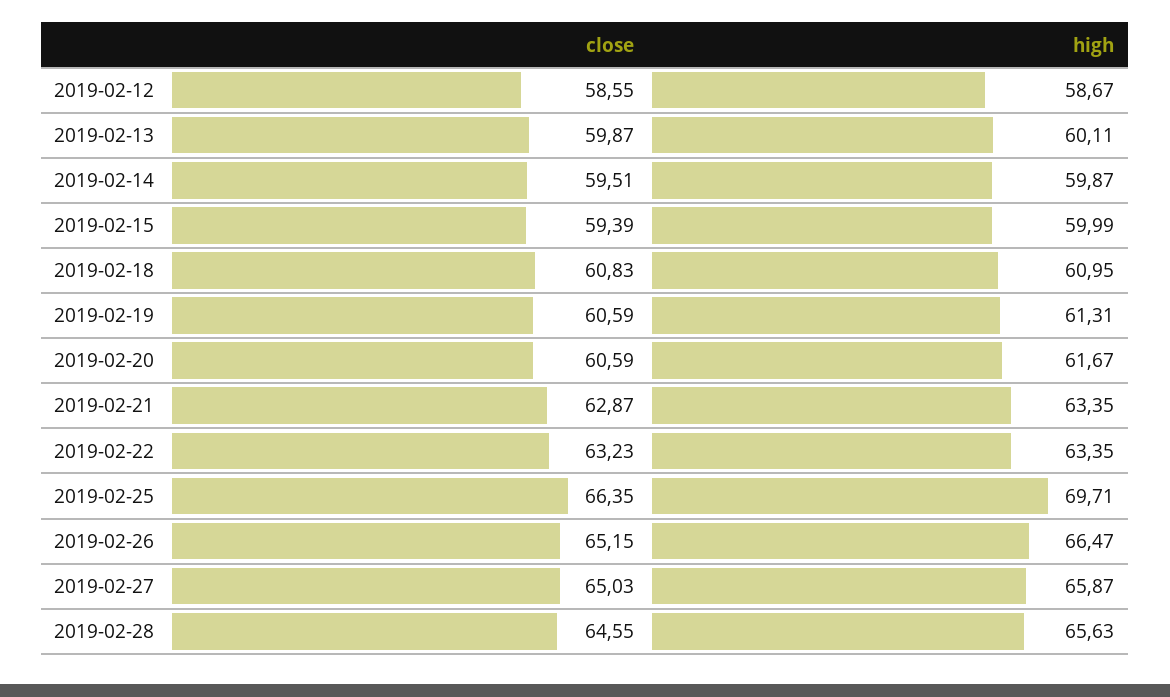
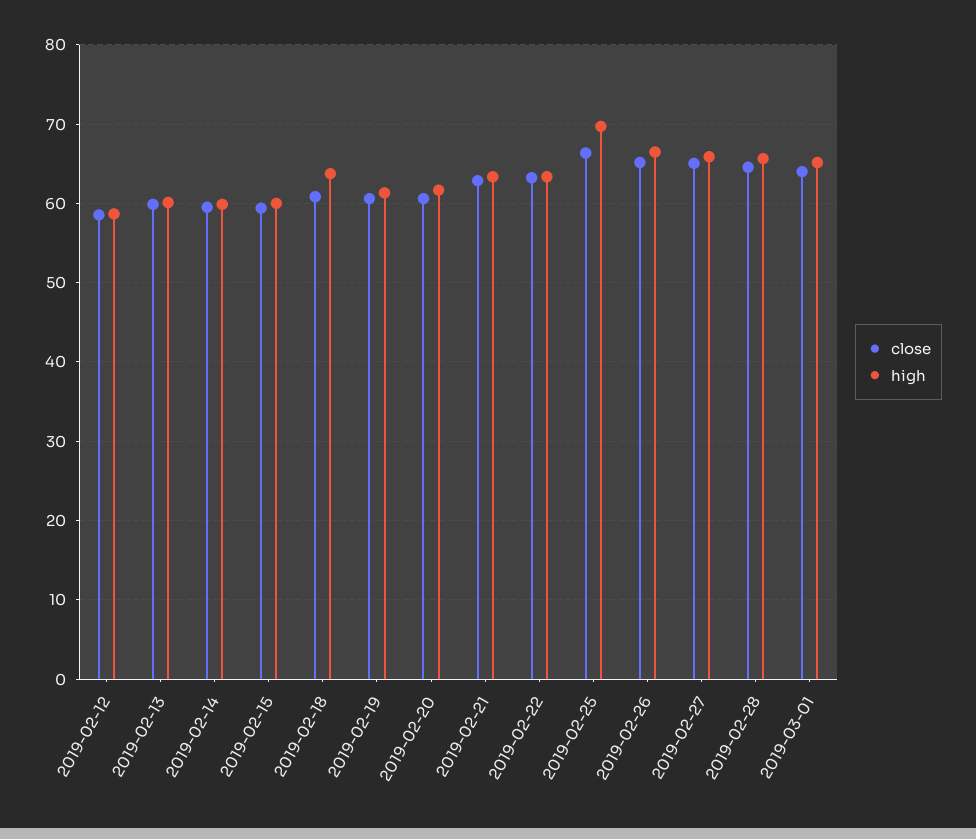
high, 2019-02-18: 60.95 -> 64
close, 2019-03-01: none -> 64
high, 2019-03-01: none -> 65

